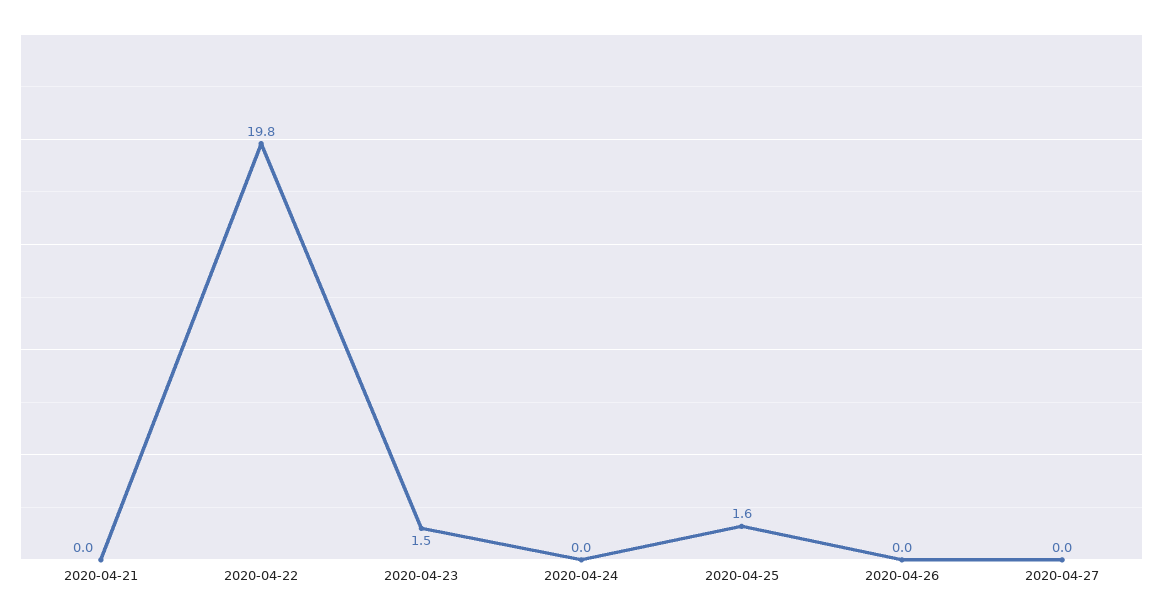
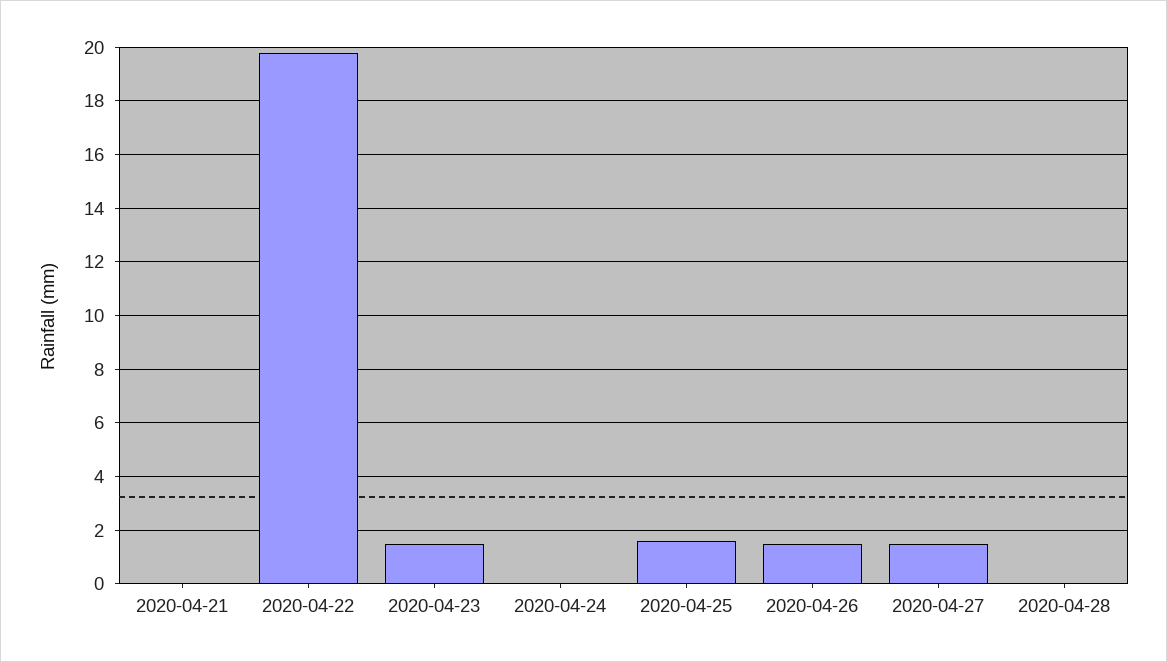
2020-04-26: 0 -> 1.5
2020-04-27: 0 -> 1.5
2020-04-28: none -> 0

